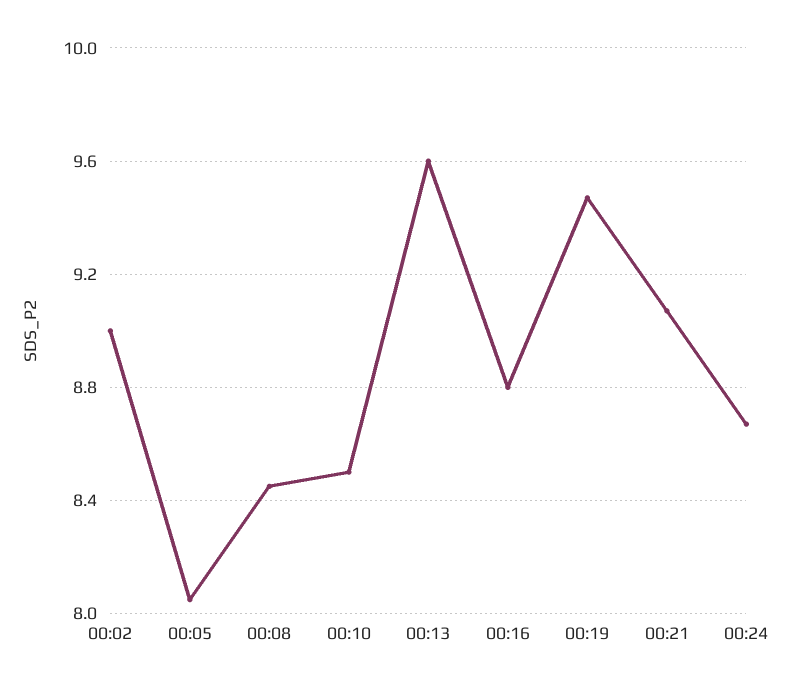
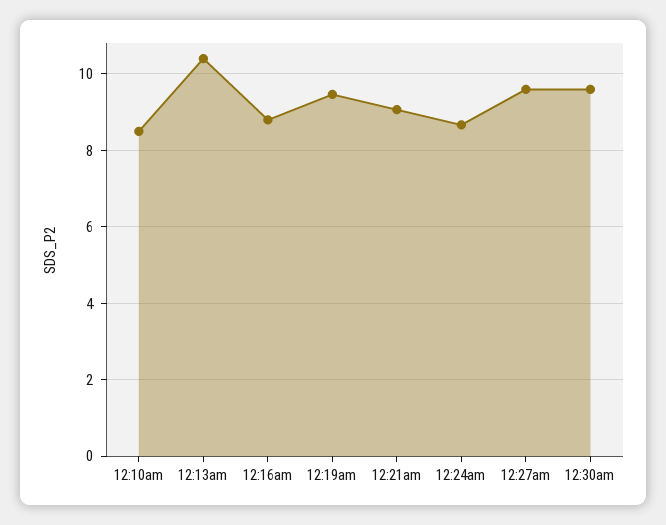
00:02: 9 -> none
00:05: 8.05 -> none
00:08: 8.45 -> none
00:13: 9.6 -> 10.4
12:27am: none -> 9.6
12:30am: none -> 9.6

